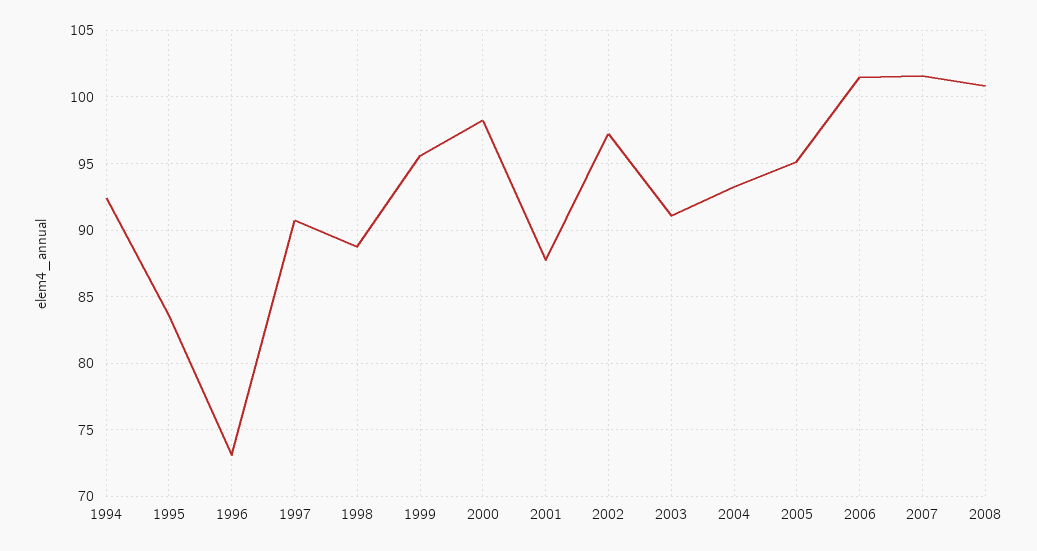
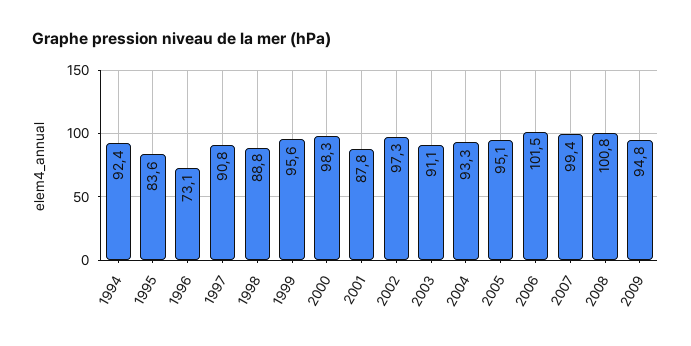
2007: 101.5 -> 99.4
2009: none -> 94.8

